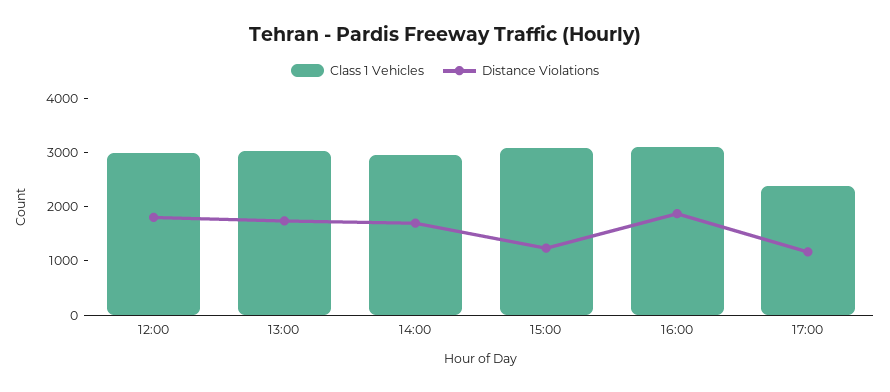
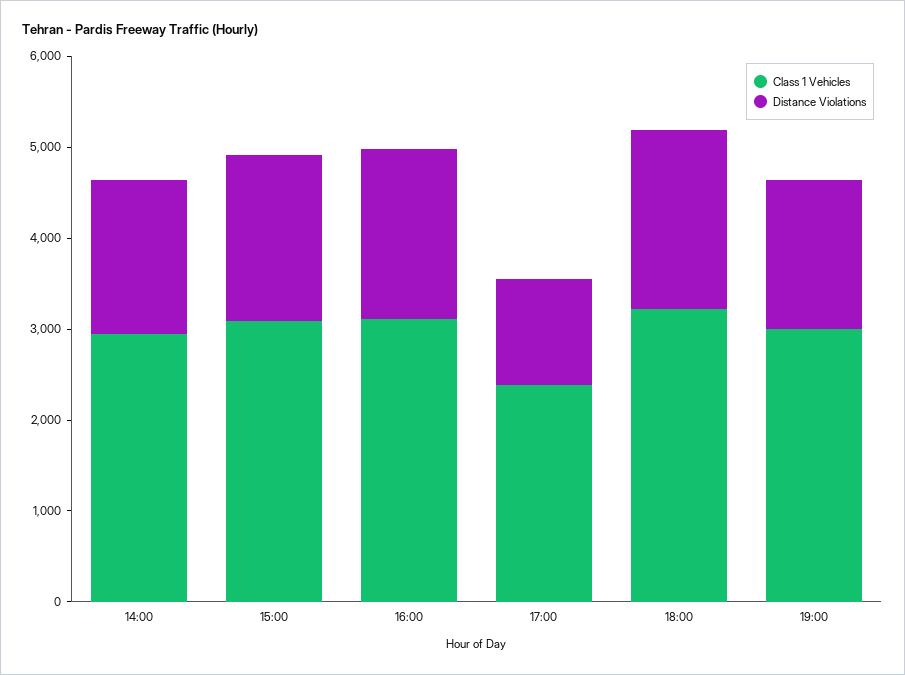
Class 1 Vehicles, 12:00: 3000 -> none
Distance Violations, 12:00: 1800 -> none
Class 1 Vehicles, 13:00: 3000 -> none
Distance Violations, 13:00: 1800 -> none
Distance Violations, 15:00: 1200 -> 1800
Class 1 Vehicles, 18:00: none -> 3200
Distance Violations, 18:00: none -> 2000
Class 1 Vehicles, 19:00: none -> 3000
Distance Violations, 19:00: none -> 1600

